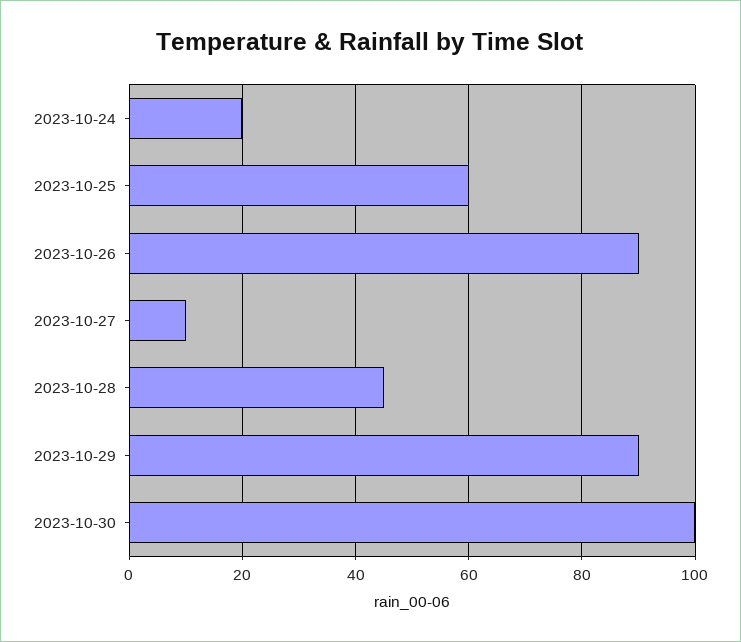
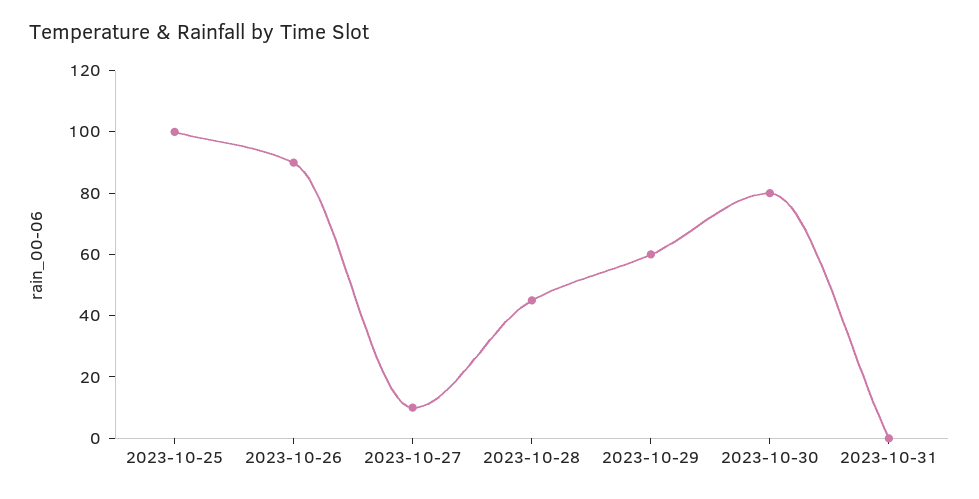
2023-10-24: 20 -> none
2023-10-25: 60 -> 100
2023-10-29: 90 -> 60
2023-10-30: 100 -> 80
2023-10-31: none -> 0

